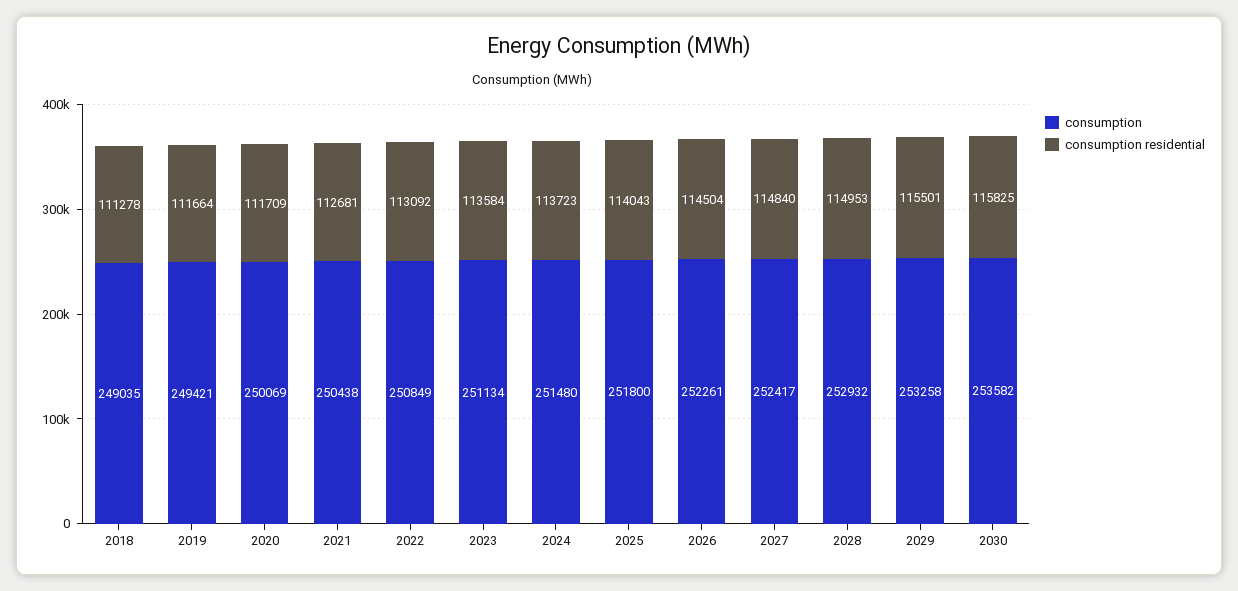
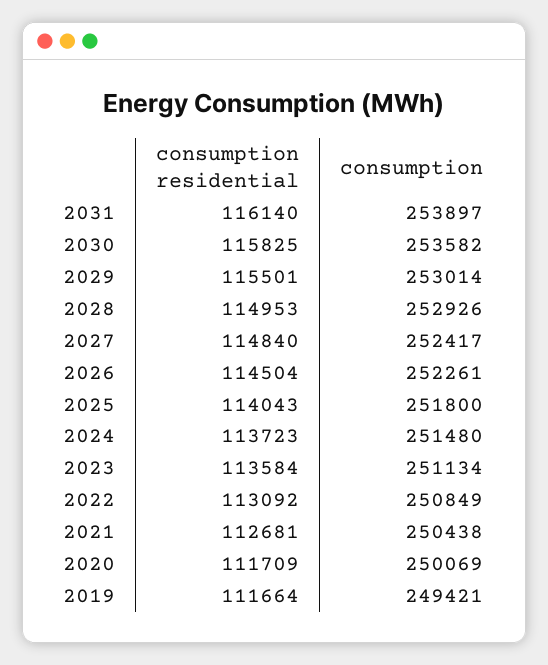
consumption, 2018: 249035 -> none
consumption residential, 2018: 111278 -> none
consumption, 2028: 252932 -> 252926
consumption, 2029: 253258 -> 253014
consumption residential, 2031: none -> 116140
consumption, 2031: none -> 253897

